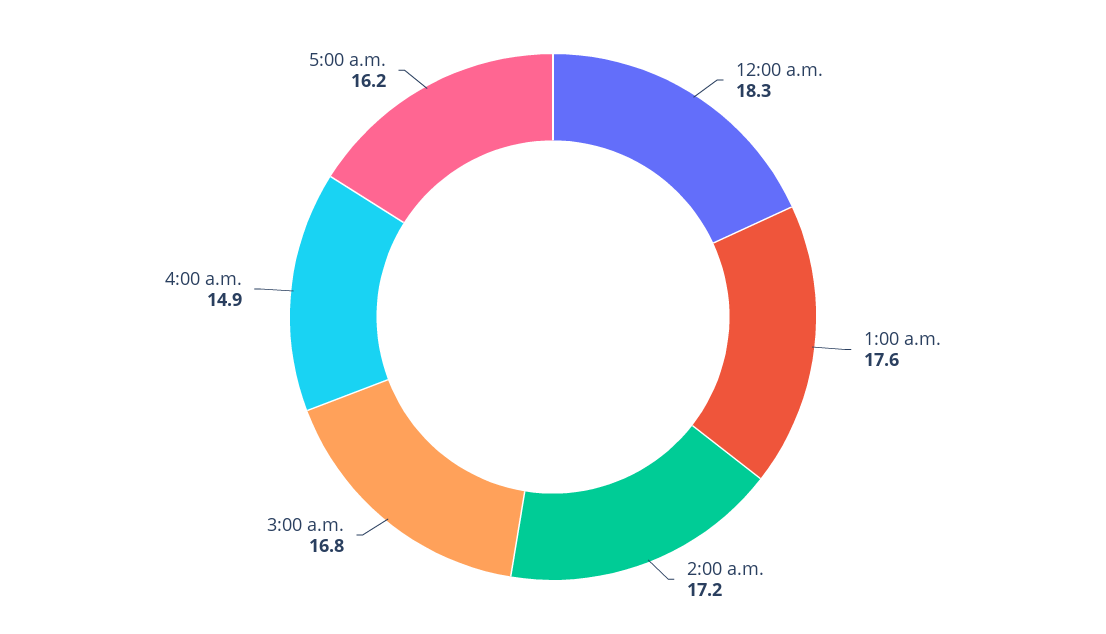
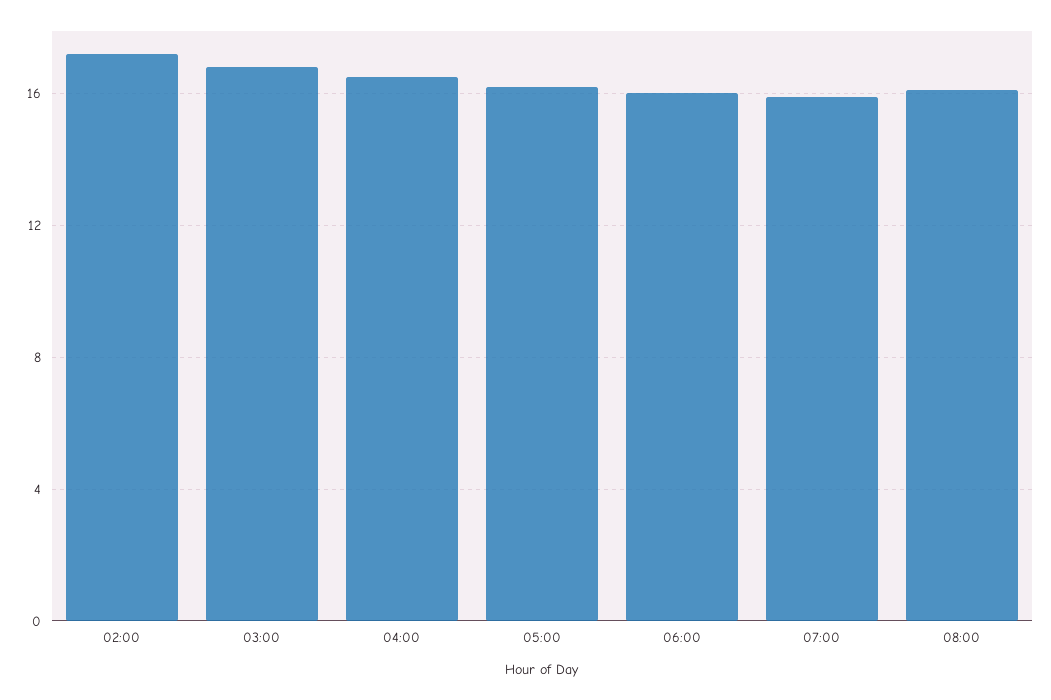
12:00 a.m.: 18.3 -> none
1:00 a.m.: 17.6 -> none
4:00 a.m.: 14.9 -> 16.5
06:00: none -> 16
07:00: none -> 16
08:00: none -> 16

